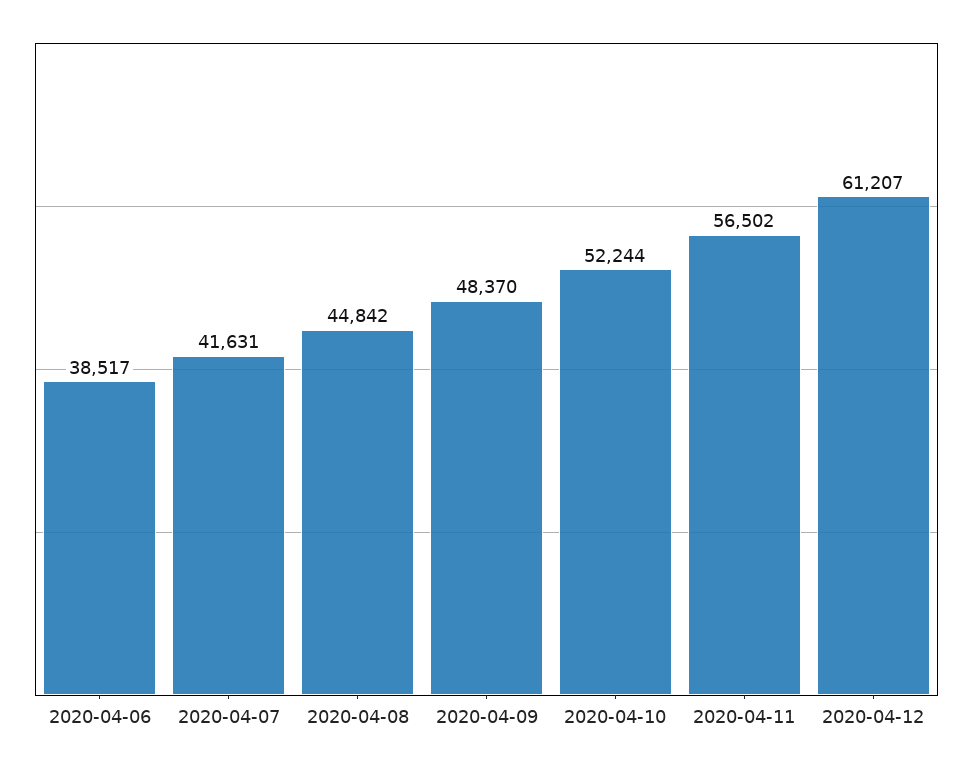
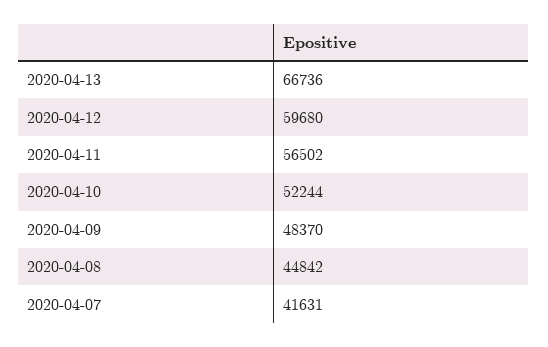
2020-04-06: 38517 -> none
2020-04-12: 61207 -> 59680
2020-04-13: none -> 66736

